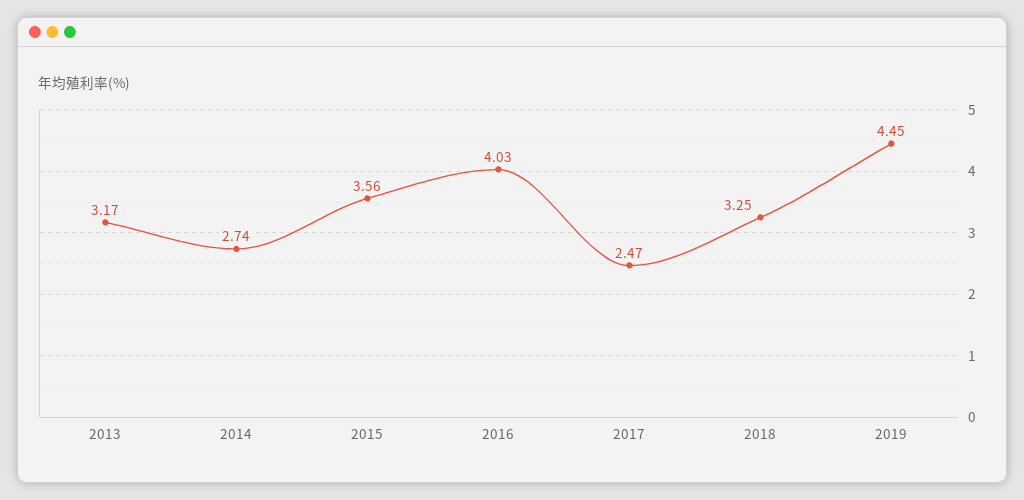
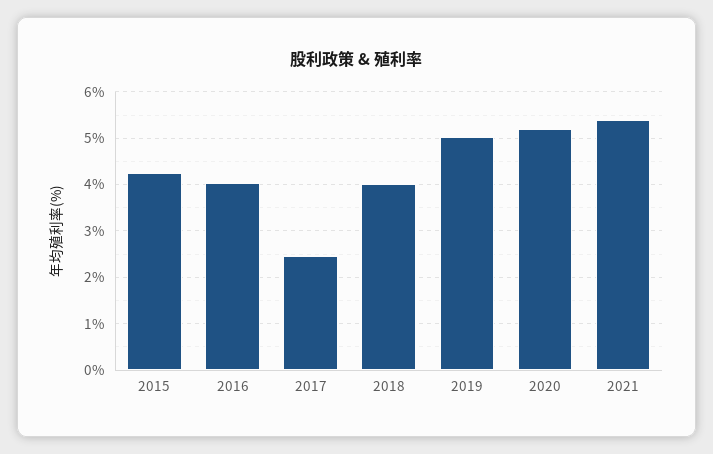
2013: 3.17 -> none
2014: 2.74 -> none
2015: 3.56 -> 4.2
2018: 3.25 -> 4
2019: 4.45 -> 5
2020: none -> 5.2
2021: none -> 5.4

